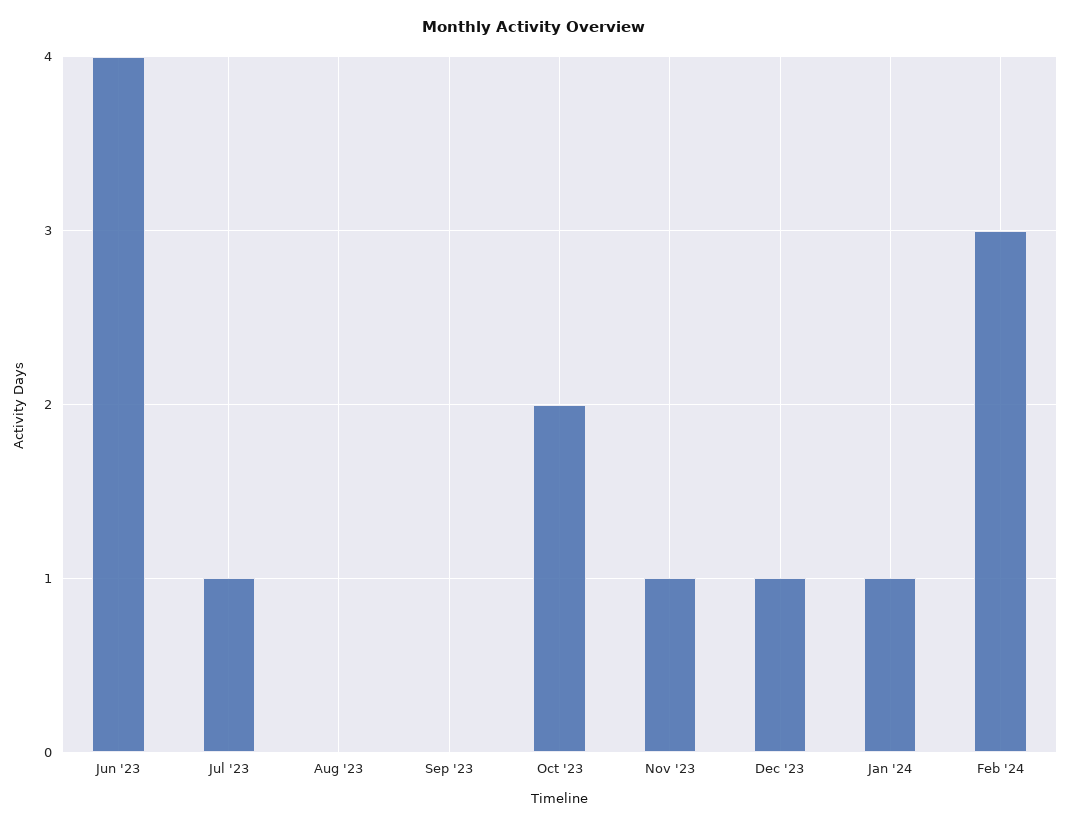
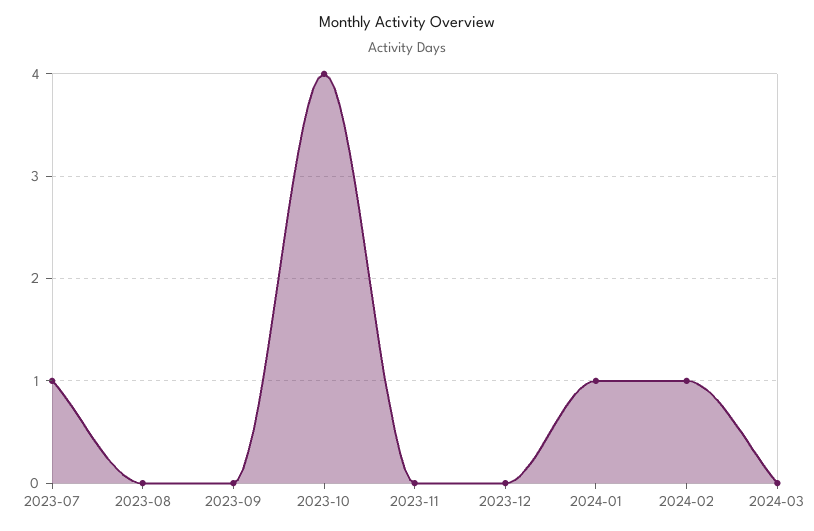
Jun '23: 4 -> none
Oct '23: 2 -> 4
Nov '23: 1 -> 0
Dec '23: 1 -> 0
Feb '24: 3 -> 1
2024-03: none -> 0

